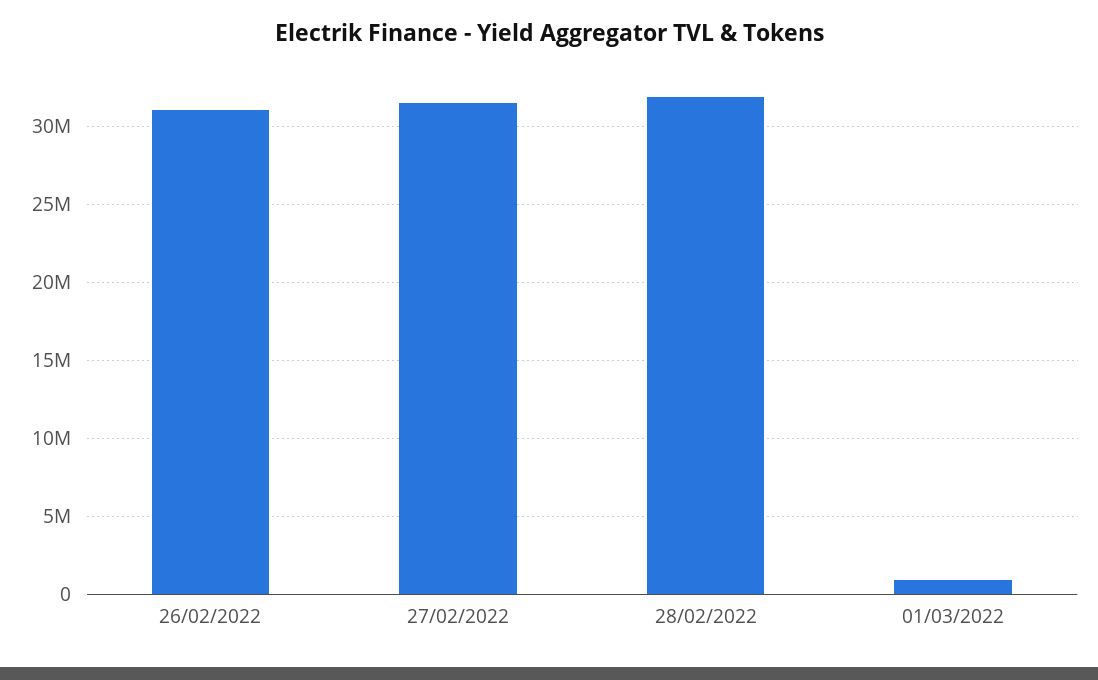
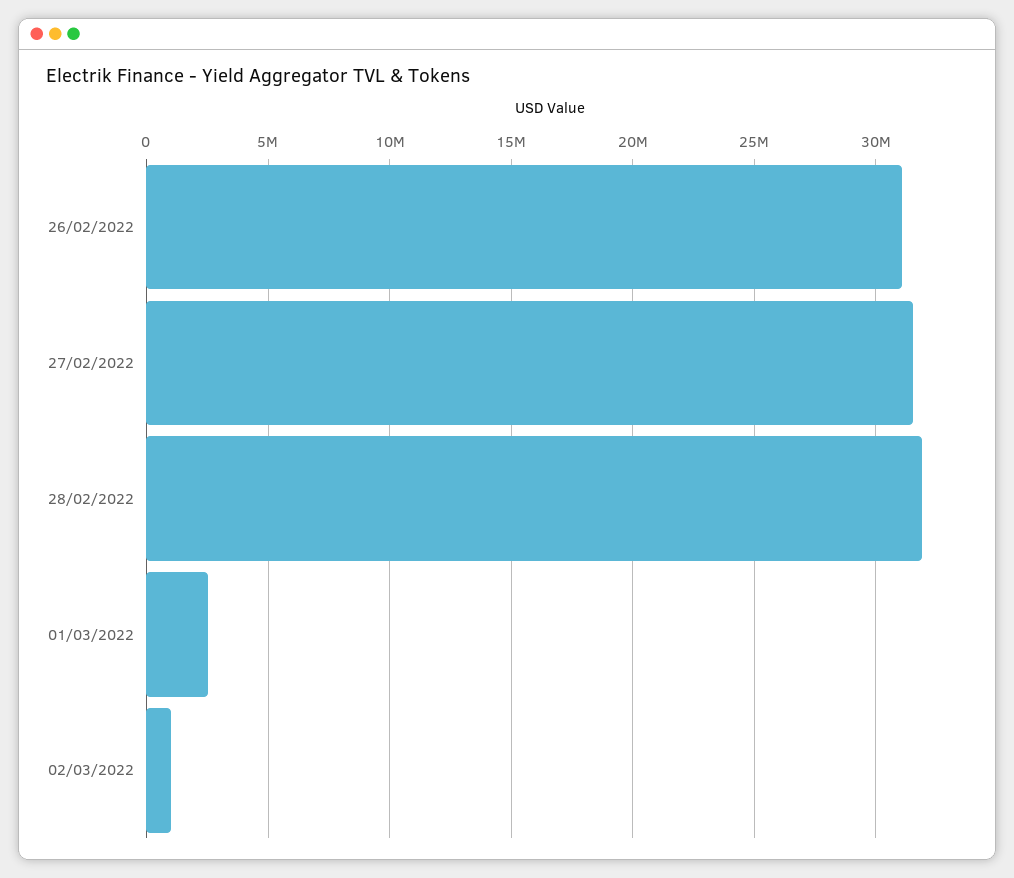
01/03/2022: 1000000 -> 2500000
02/03/2022: none -> 1000000

